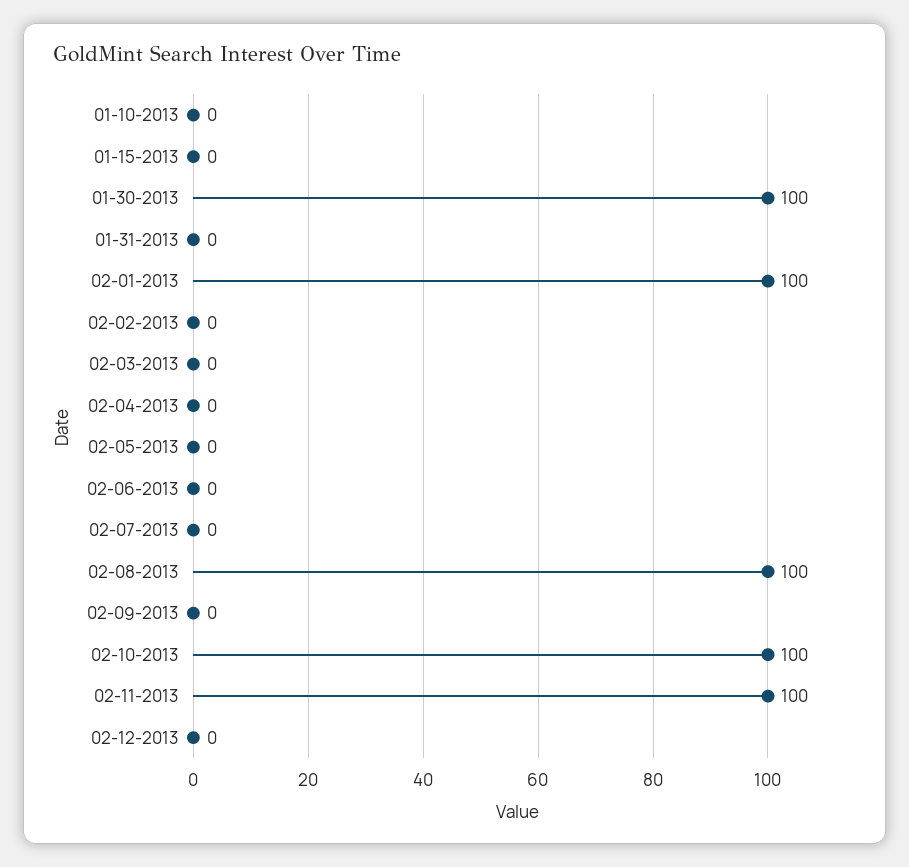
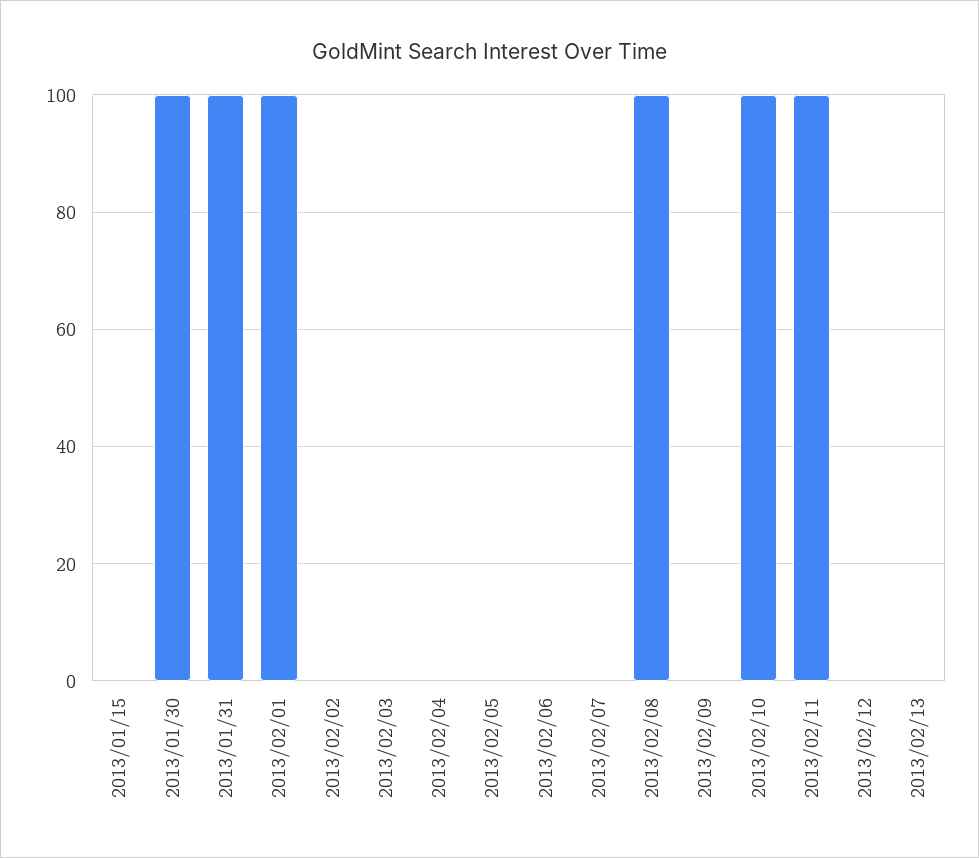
01-10-2013: 0 -> none
01-31-2013: 0 -> 100
2013/02/13: none -> 0

